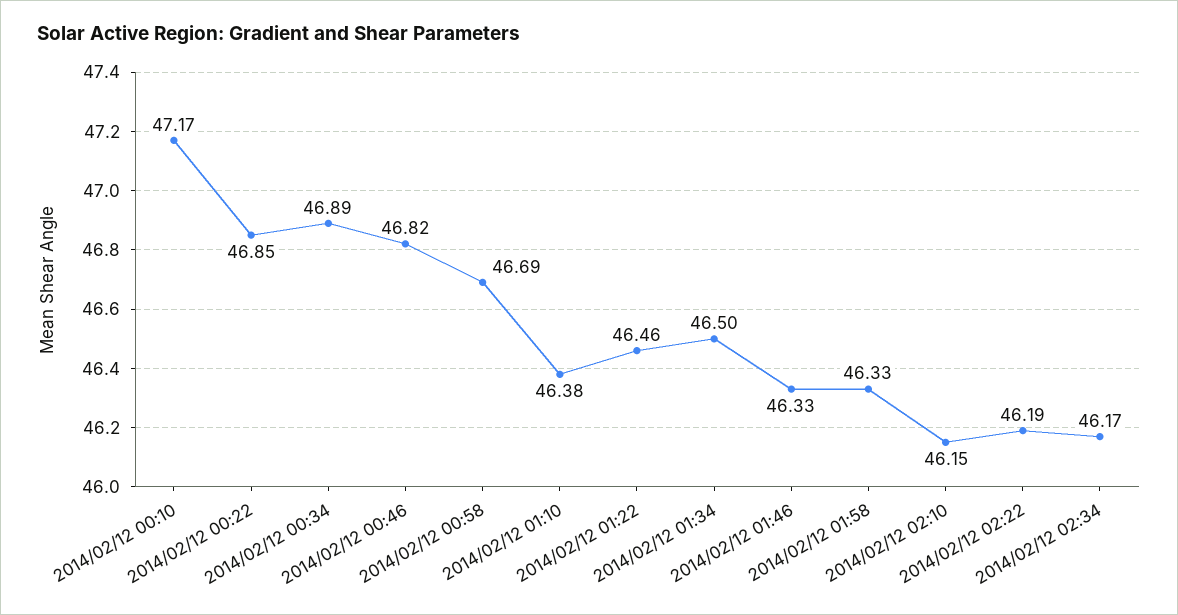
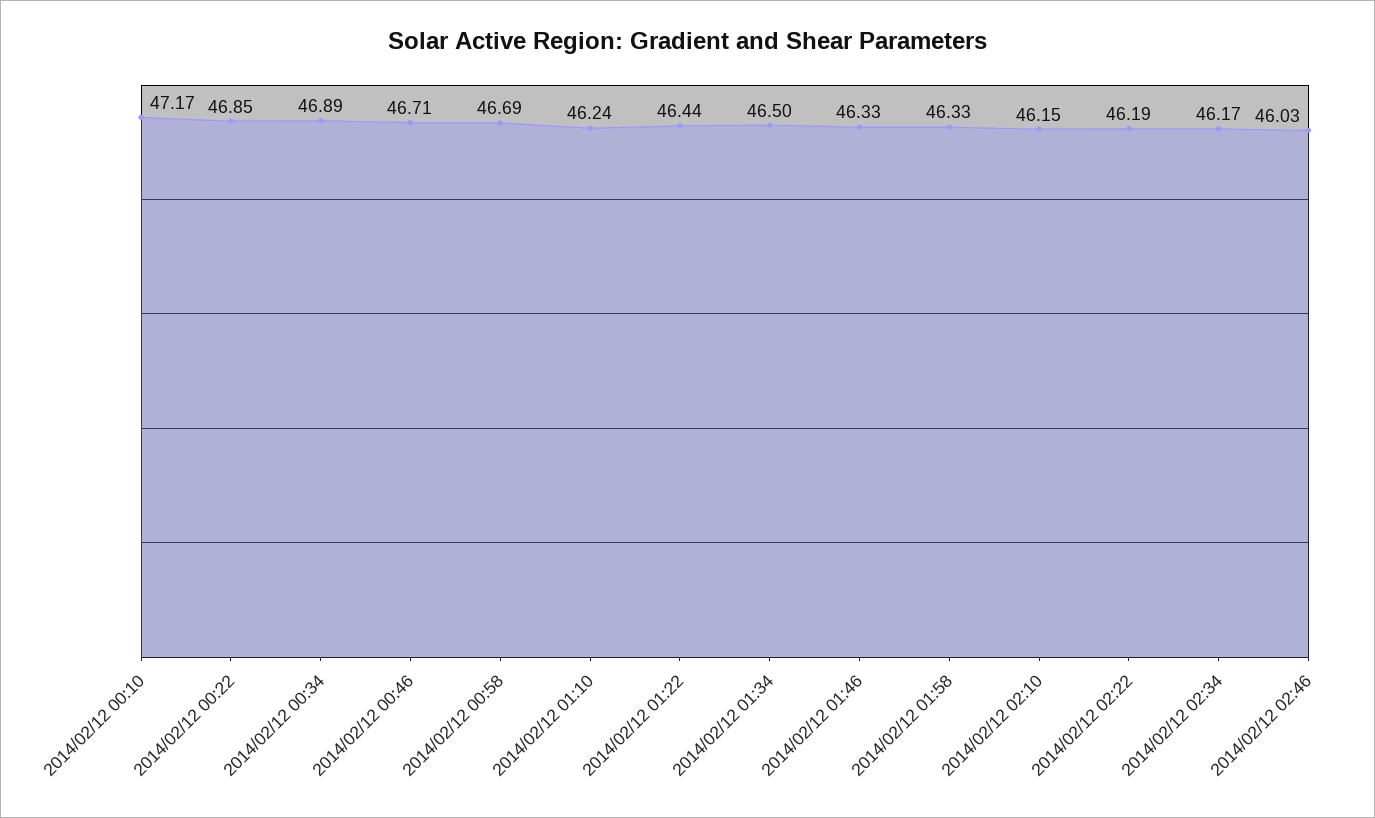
2014/02/12 00:46: 46.82 -> 46.71
2014/02/12 01:10: 46.38 -> 46.24
2014/02/12 01:22: 46.46 -> 46.44
2014/02/12 02:46: none -> 46.03

